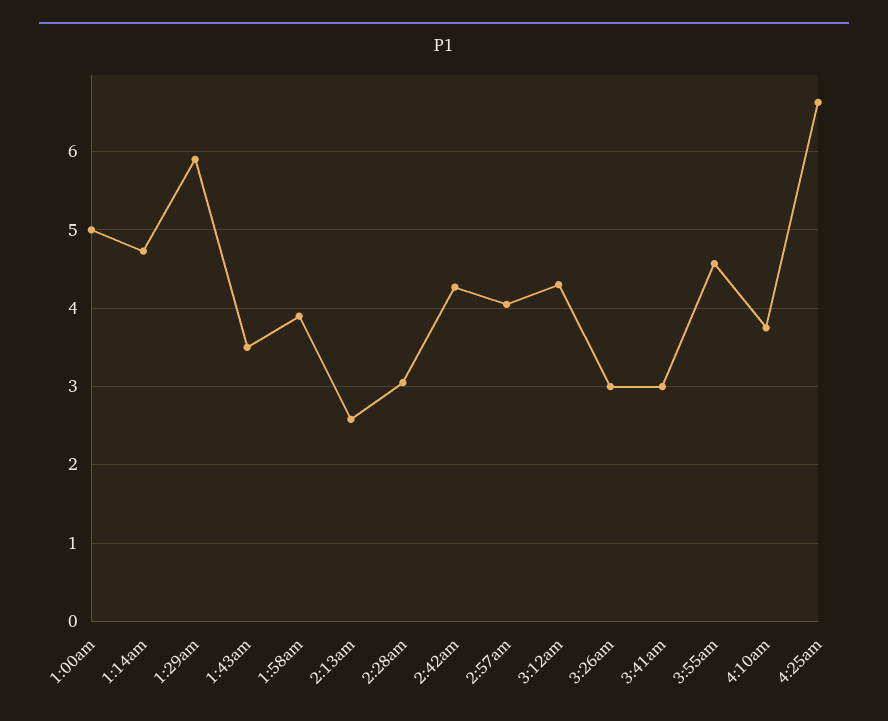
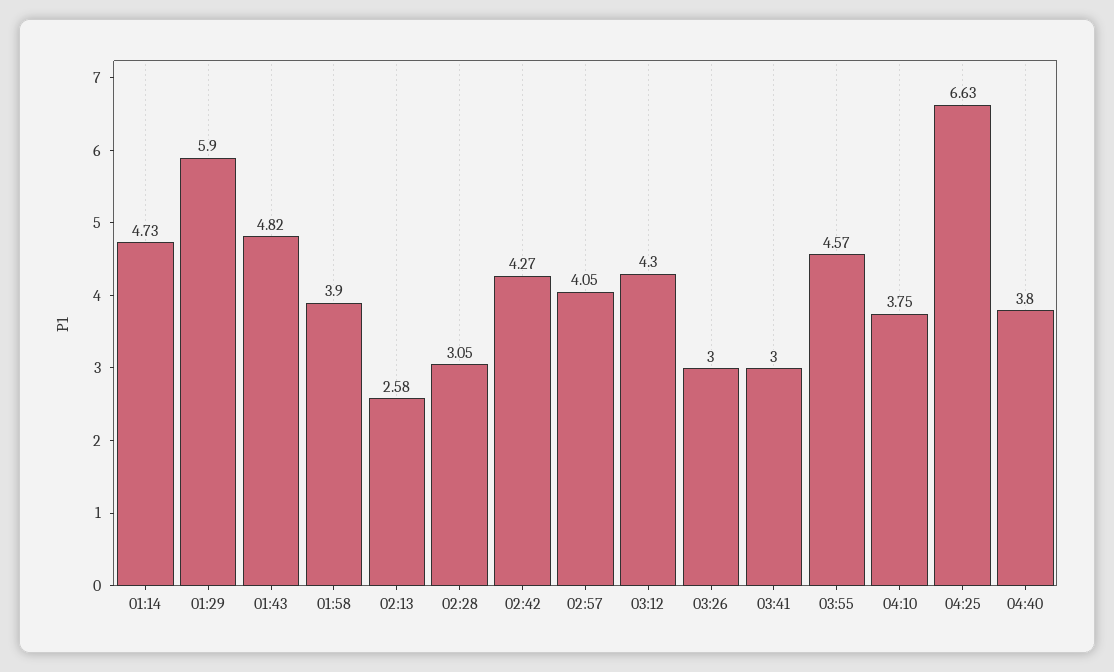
1:00am: 5 -> none
1:43am: 3.5 -> 4.82
04:40: none -> 3.8

